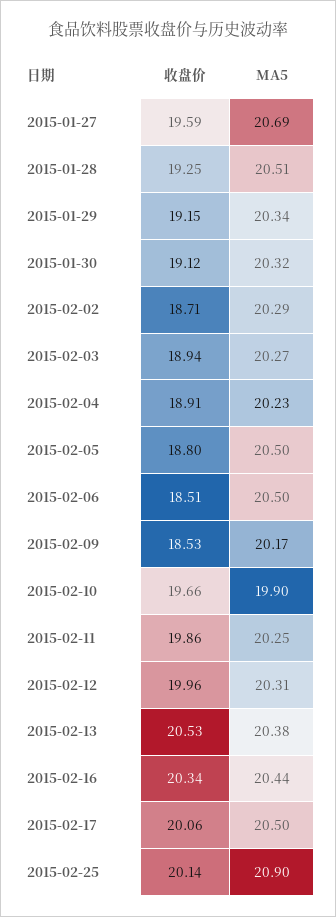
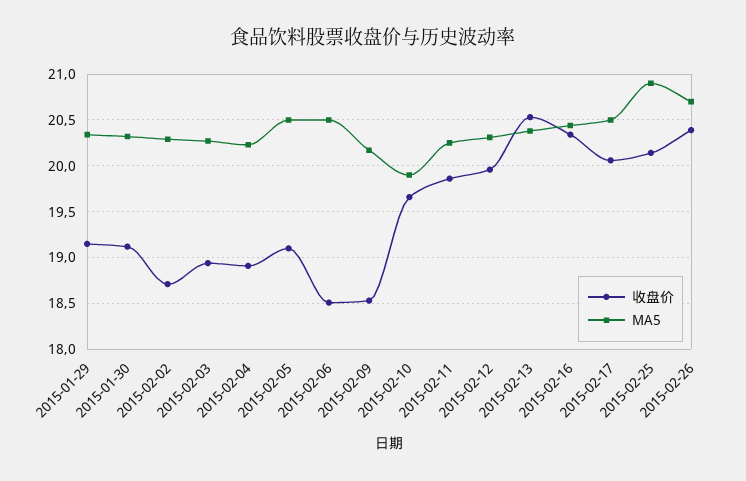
收盘价, 2015-01-27: 19.59 -> none
MA5, 2015-01-27: 20.69 -> none
收盘价, 2015-01-28: 19.25 -> none
MA5, 2015-01-28: 20.51 -> none
收盘价, 2015-02-05: 18.8 -> 19.1
收盘价, 2015-02-26: none -> 20.4
MA5, 2015-02-26: none -> 20.7

